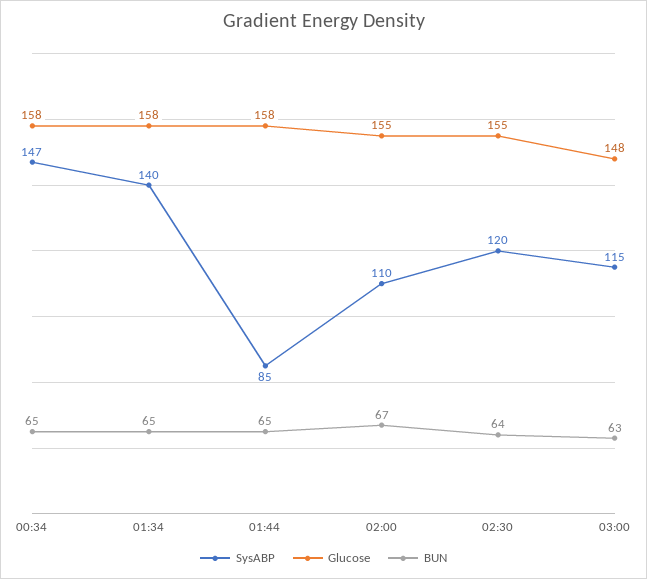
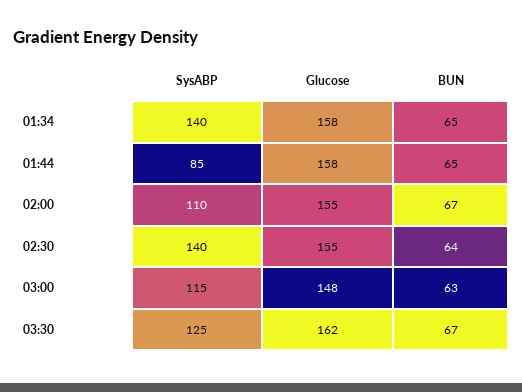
SysABP, 00:34: 147 -> none
Glucose, 00:34: 158 -> none
BUN, 00:34: 65 -> none
SysABP, 02:30: 120 -> 140
SysABP, 03:30: none -> 125
Glucose, 03:30: none -> 162
BUN, 03:30: none -> 67

